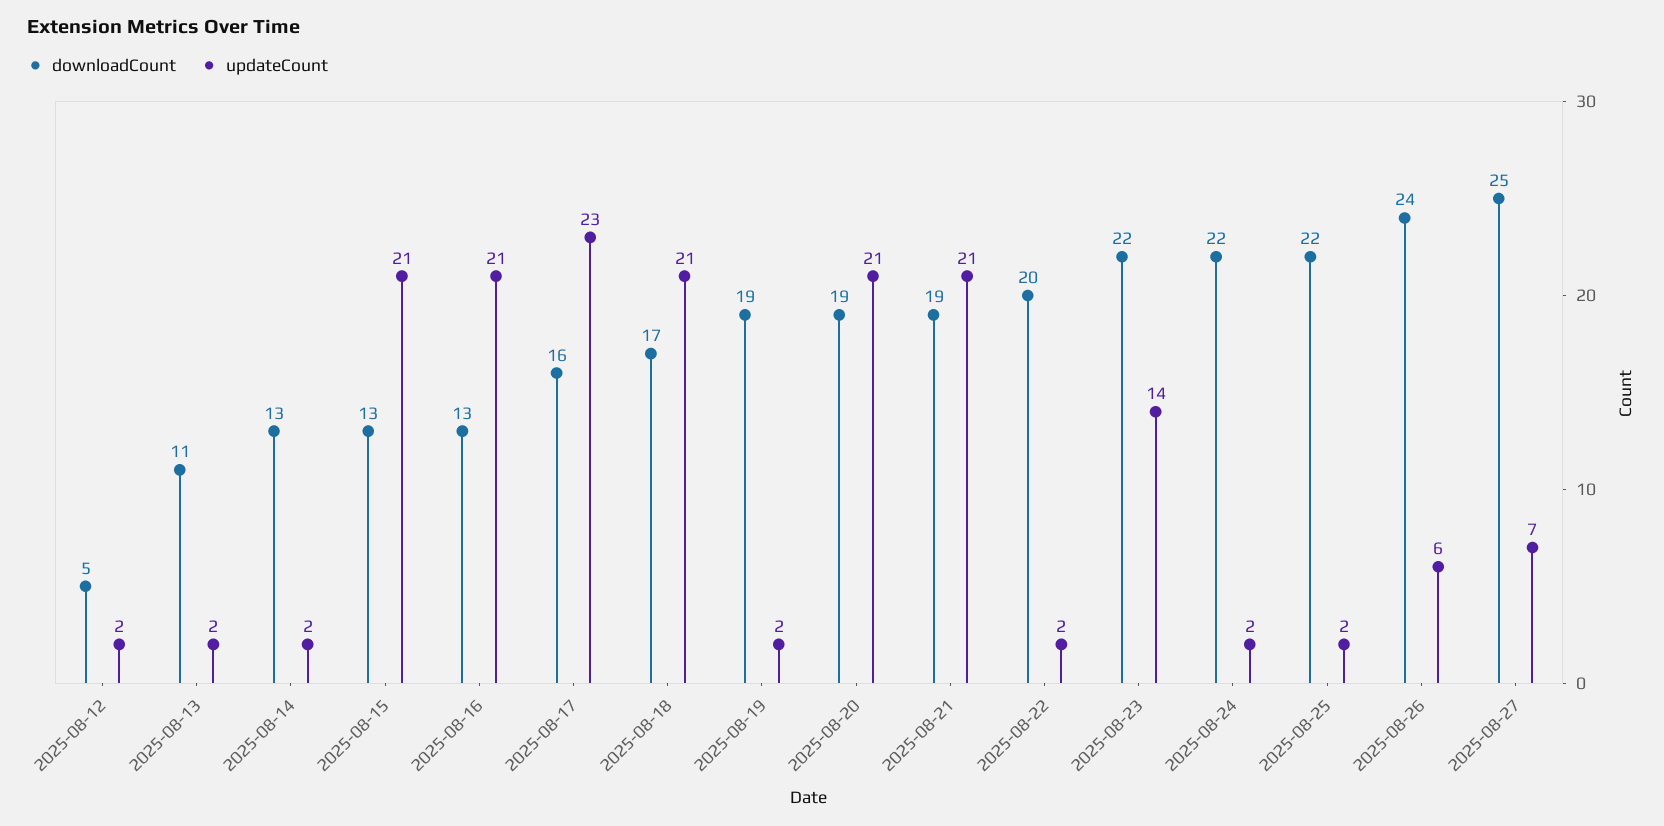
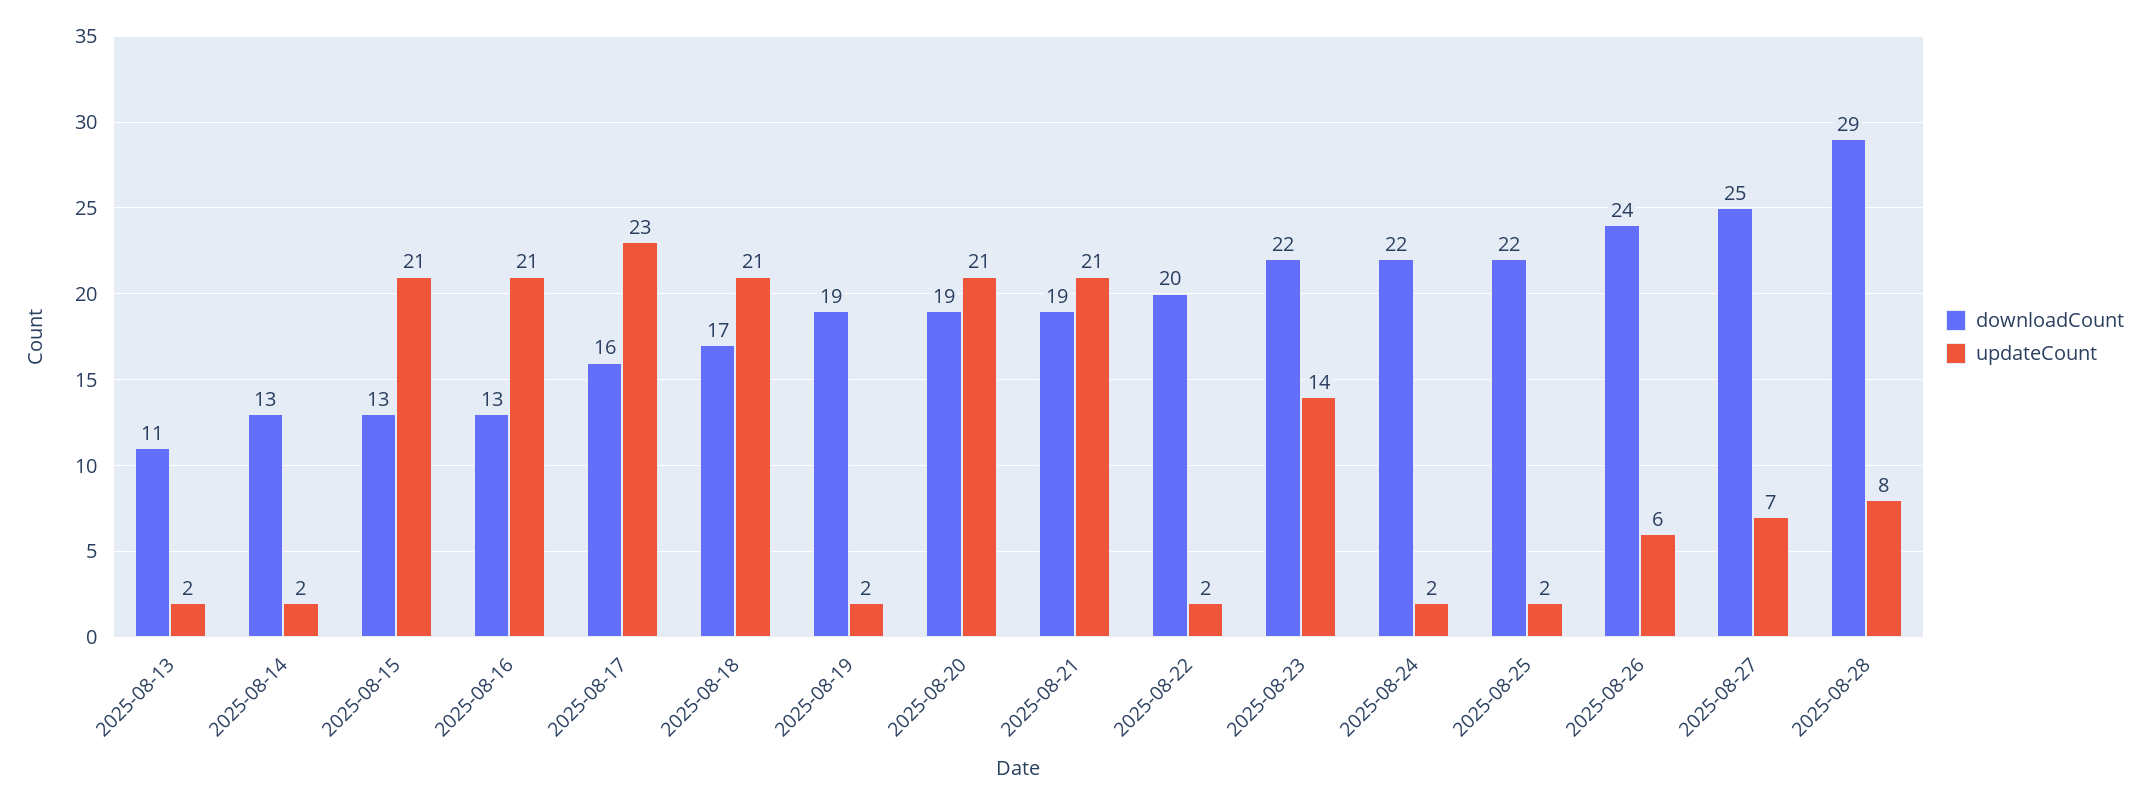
downloadCount, 2025-08-12: 5 -> none
updateCount, 2025-08-12: 2 -> none
downloadCount, 2025-08-28: none -> 29
updateCount, 2025-08-28: none -> 8

